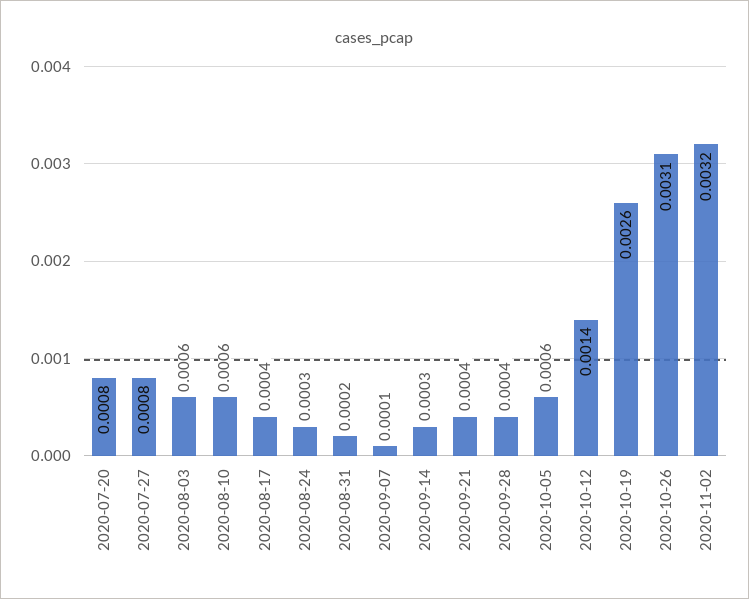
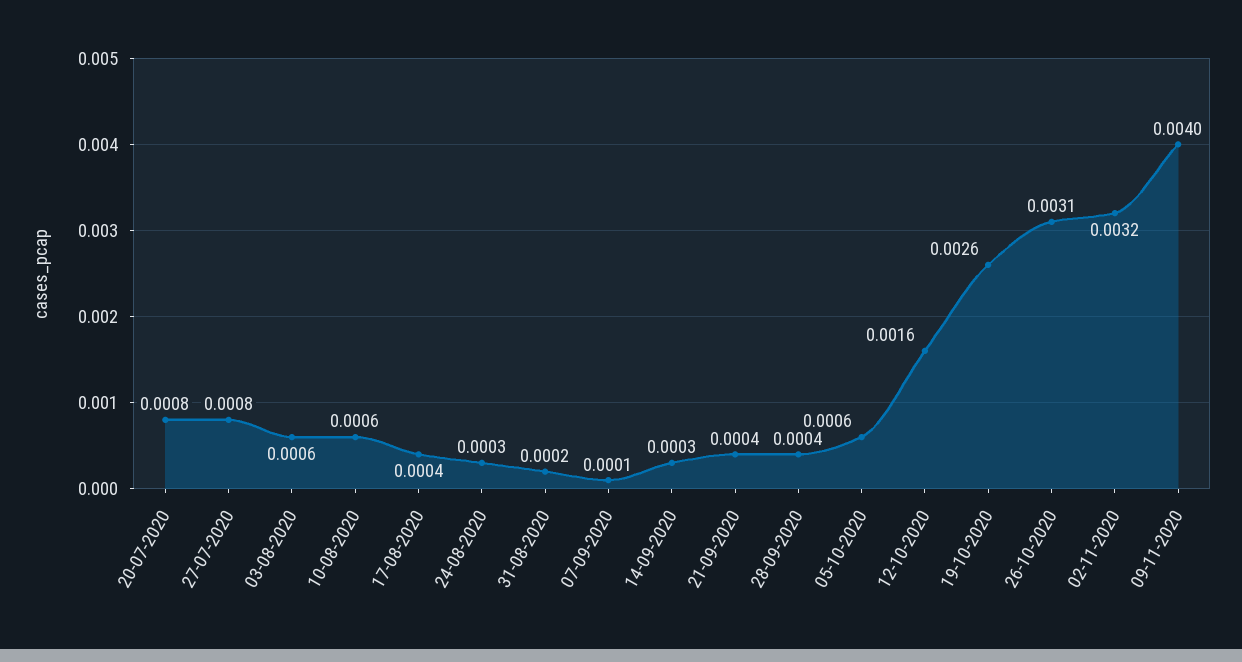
2020-10-12: 0.0014 -> 0.0016
09-11-2020: none -> 0.004

